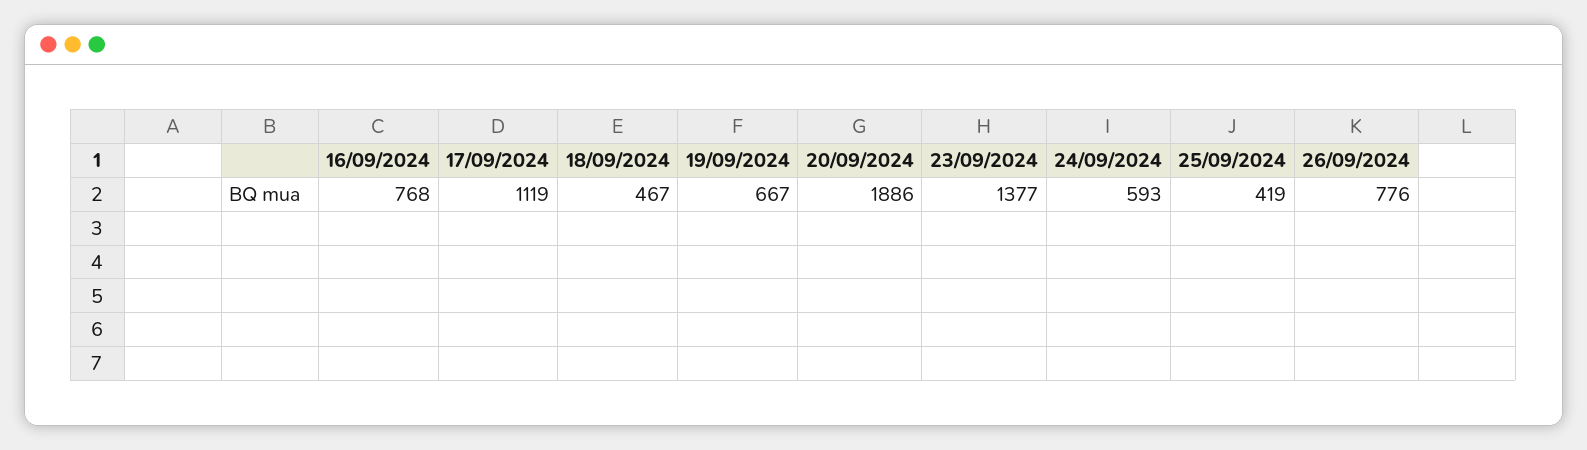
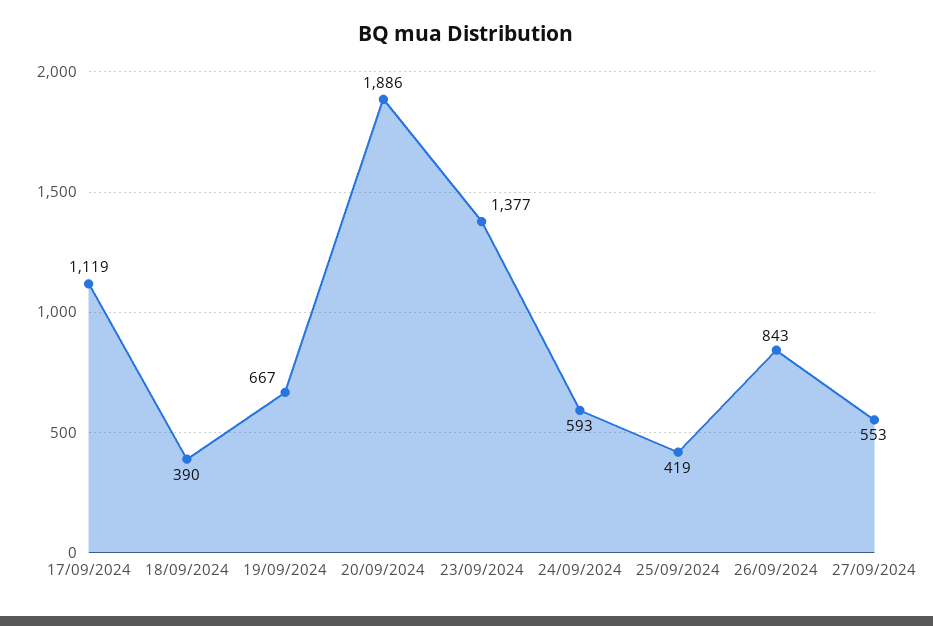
16/09/2024: 768 -> none
18/09/2024: 467 -> 390
26/09/2024: 776 -> 843
27/09/2024: none -> 553

